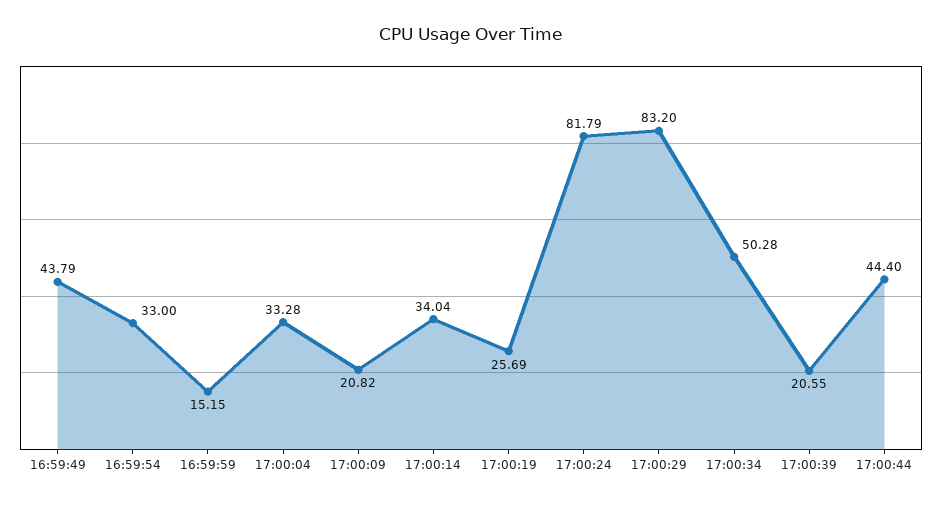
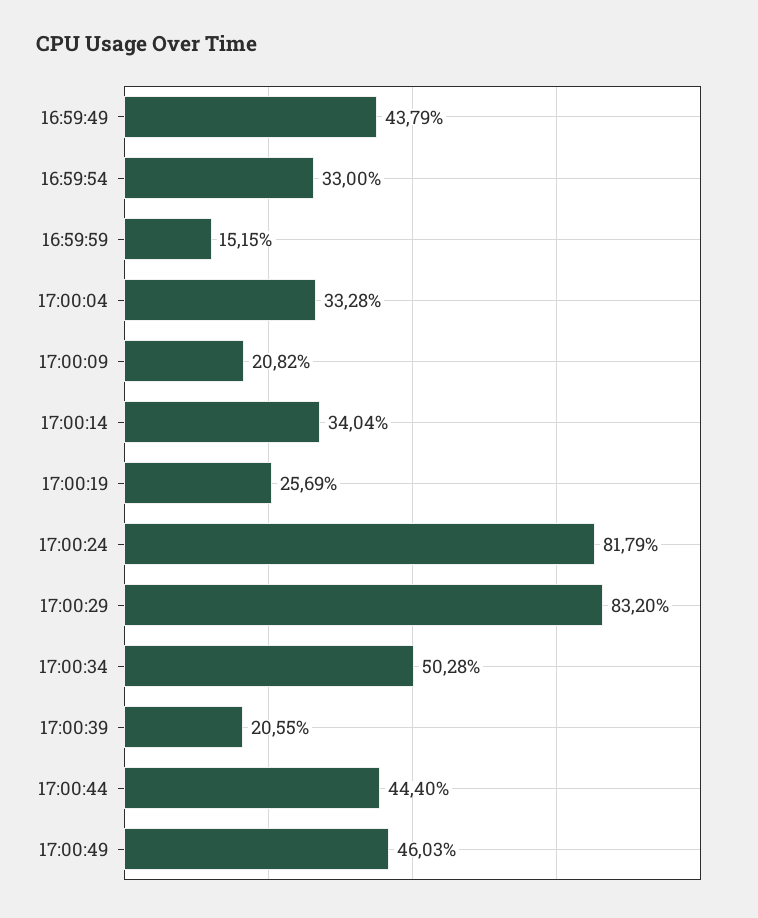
17:00:49: none -> 46.03

